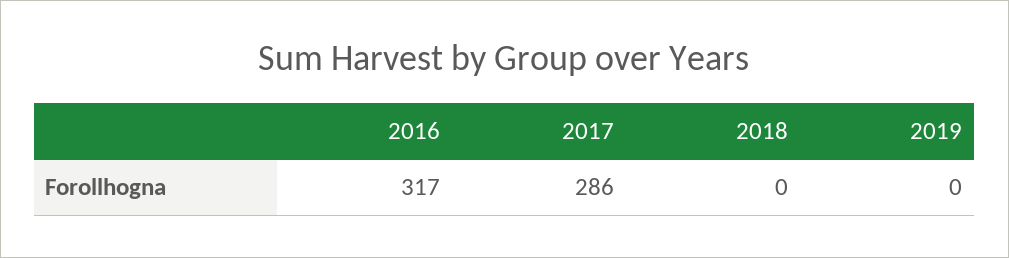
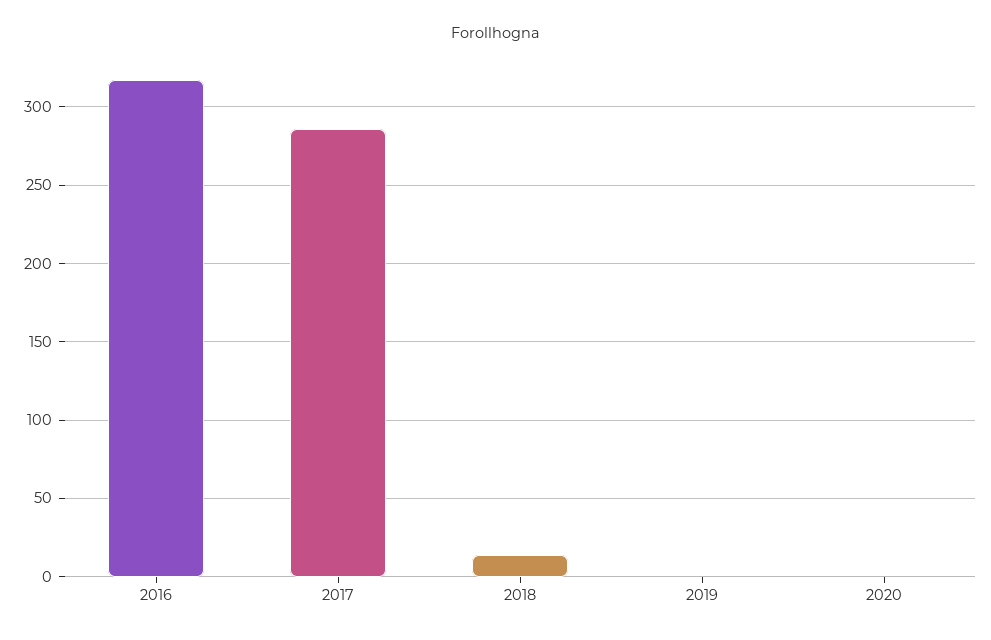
2018: 0 -> 15
2020: none -> 0

